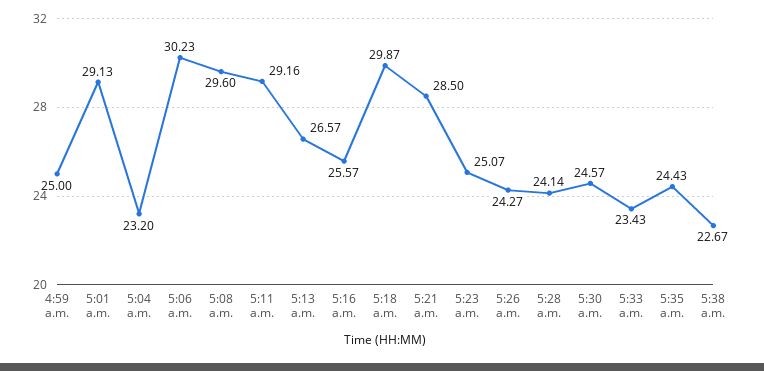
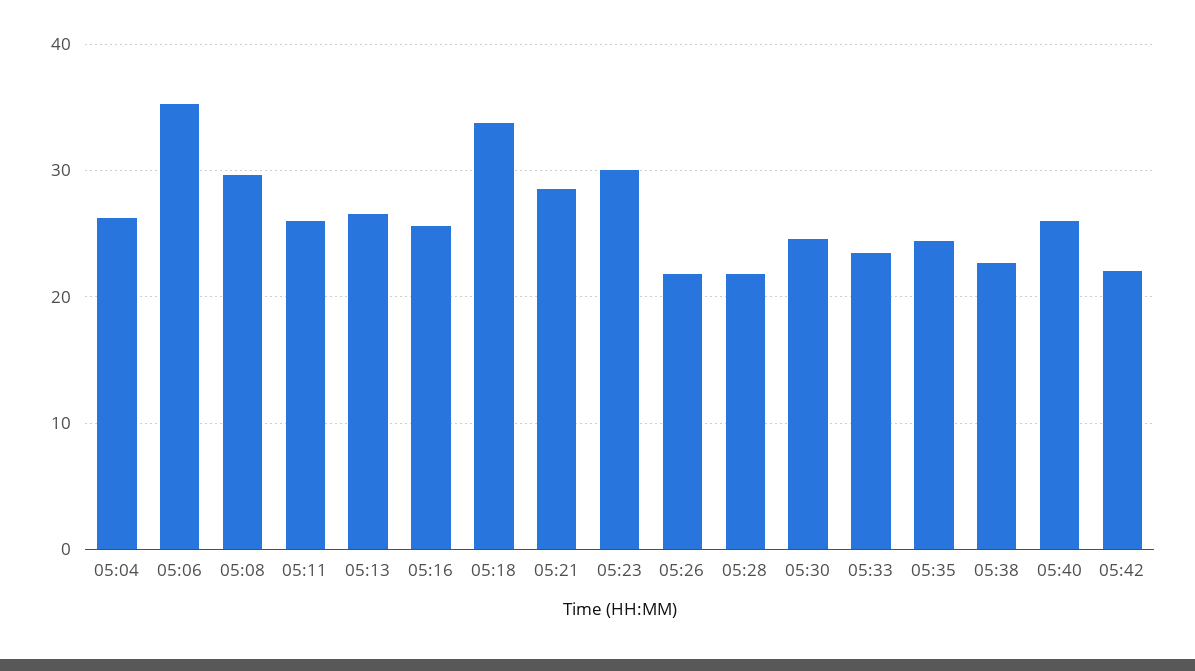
4:59 a.m.: 25 -> none
5:01 a.m.: 29.13 -> none
5:04 a.m.: 23.2 -> 26
5:06 a.m.: 30.23 -> 35
5:11 a.m.: 29.16 -> 26
5:18 a.m.: 29.87 -> 34
5:23 a.m.: 25.07 -> 30
5:26 a.m.: 24.27 -> 22
5:28 a.m.: 24.14 -> 22
05:40: none -> 26
05:42: none -> 22

